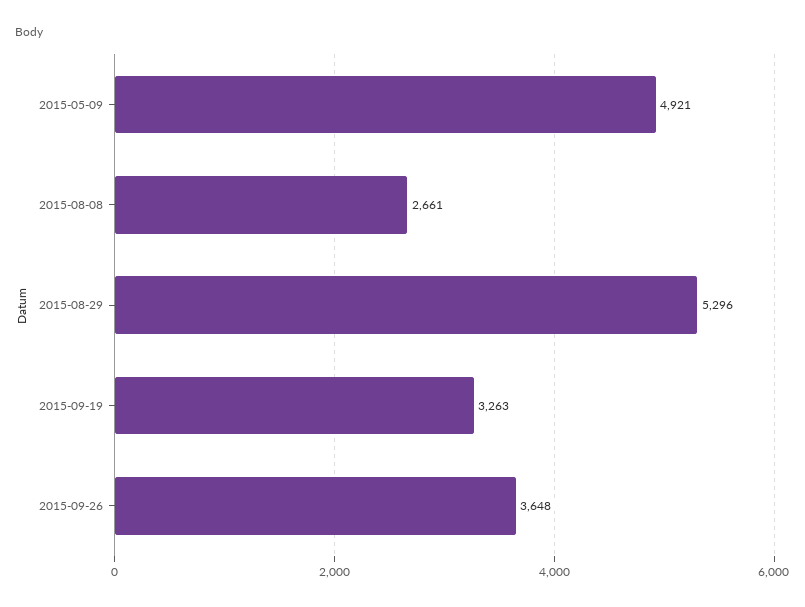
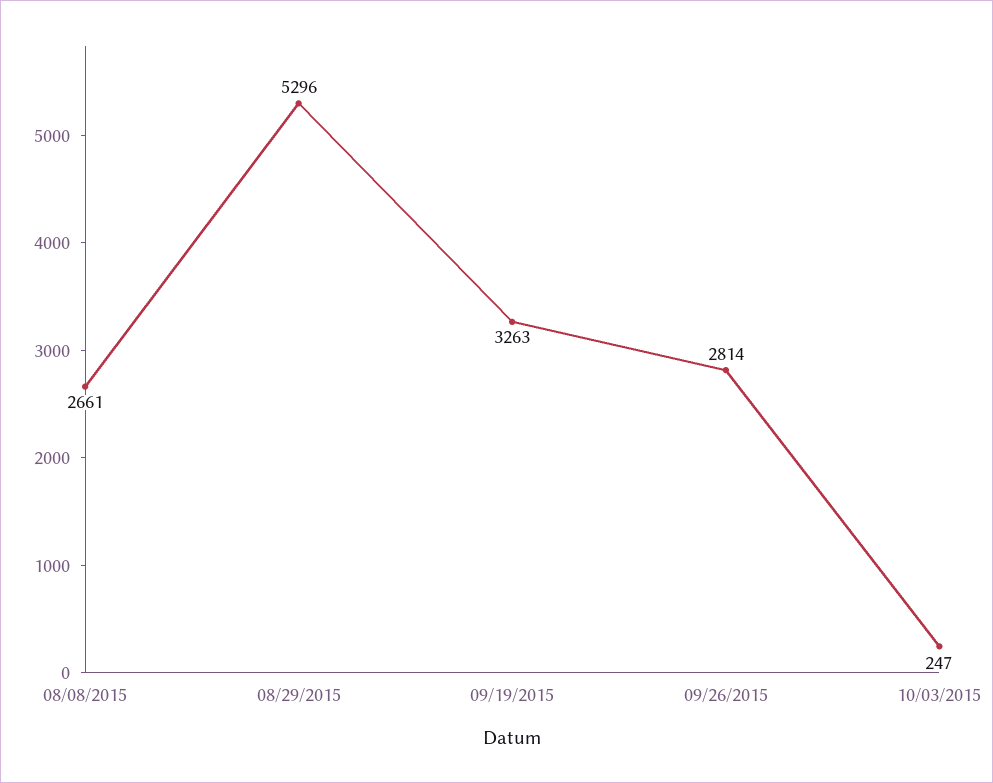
2015-05-09: 4921 -> none
2015-09-26: 3648 -> 2814
10/03/2015: none -> 247

